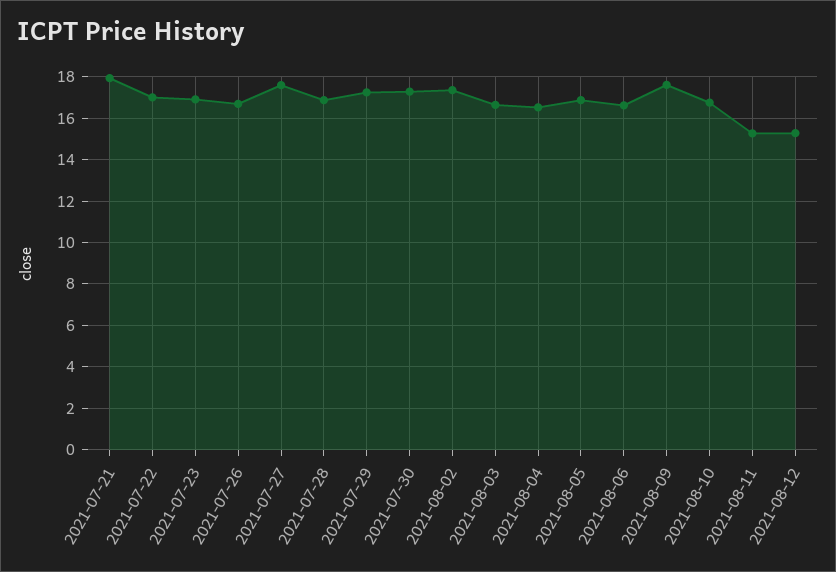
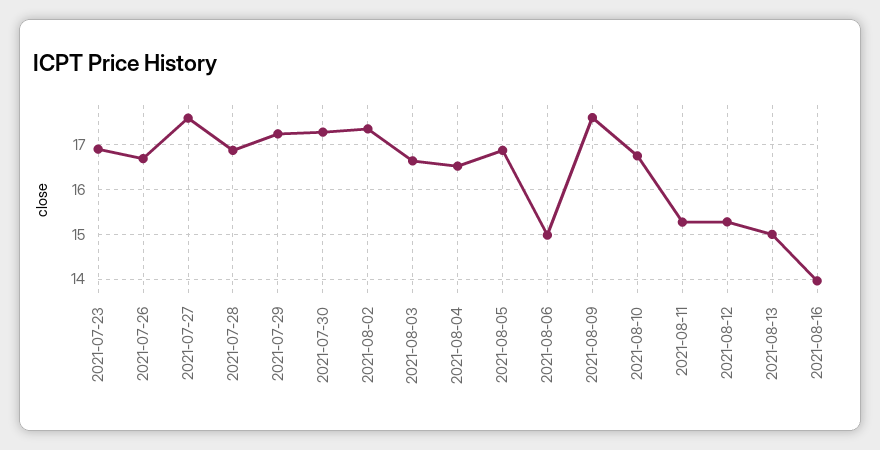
2021-07-21: 18 -> none
2021-07-22: 17 -> none
2021-08-06: 16.5 -> 15
2021-08-13: none -> 15
2021-08-16: none -> 14

